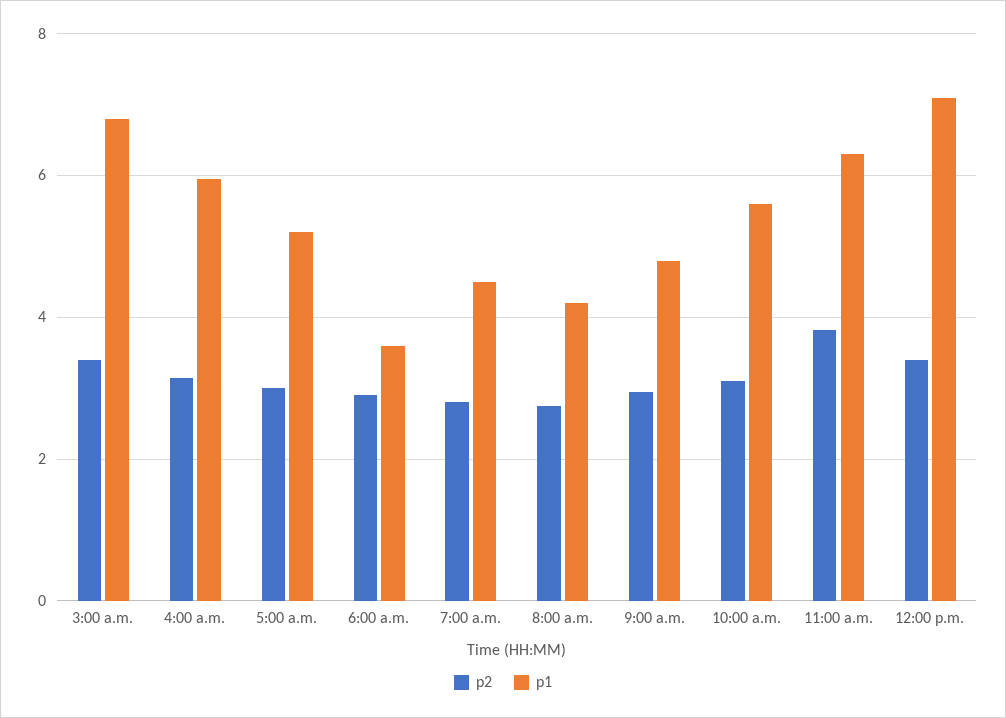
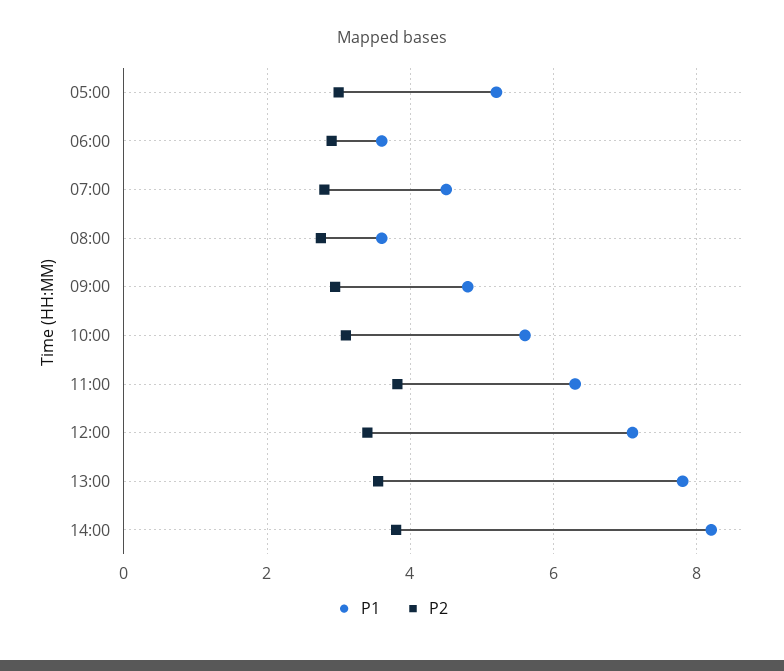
p2, 3:00 a.m.: 3.4 -> none
p1, 3:00 a.m.: 6.8 -> none
p2, 4:00 a.m.: 3.2 -> none
p1, 4:00 a.m.: 6 -> none
p1, 8:00 a.m.: 4.2 -> 3.6
p1, 13:00: none -> 7.8
p2, 13:00: none -> 3.6
p1, 14:00: none -> 8.2
p2, 14:00: none -> 3.8

